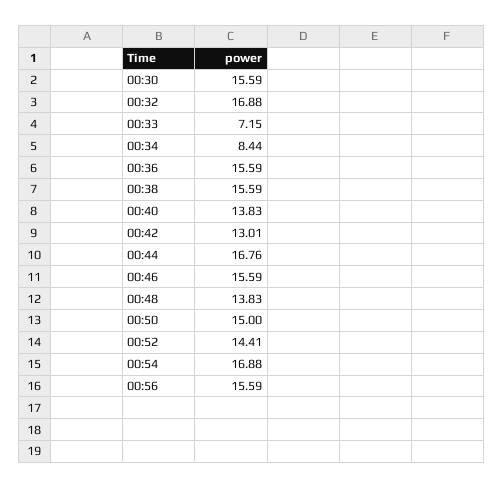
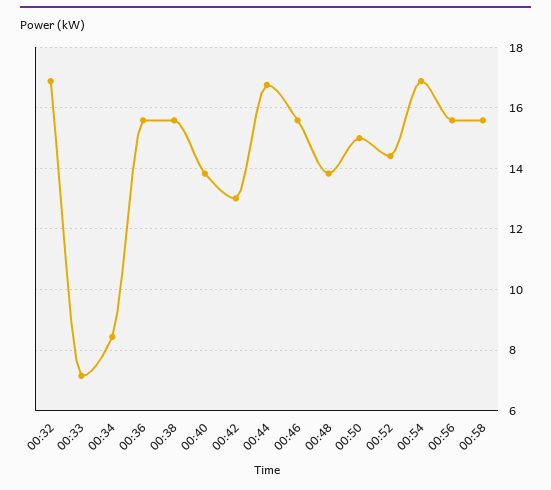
00:30: 15.59 -> none
00:58: none -> 15.6

